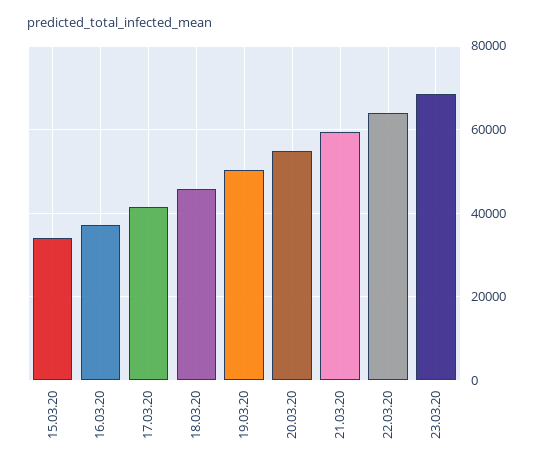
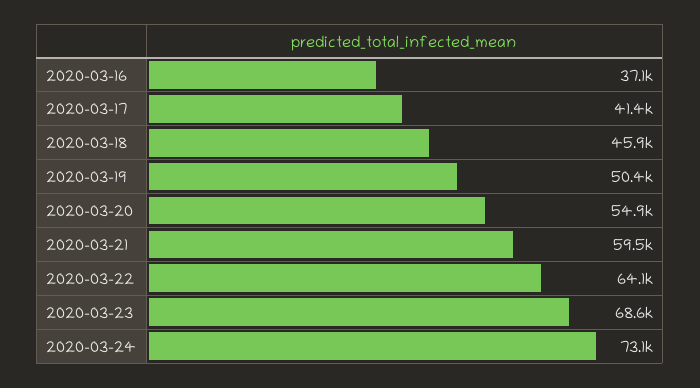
15.03.20: 34000 -> none
2020-03-24: none -> 73100

